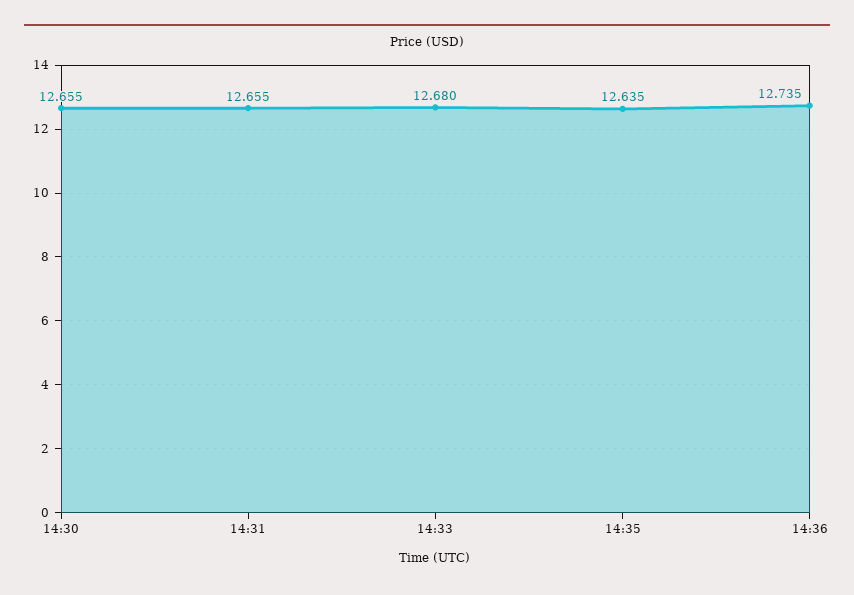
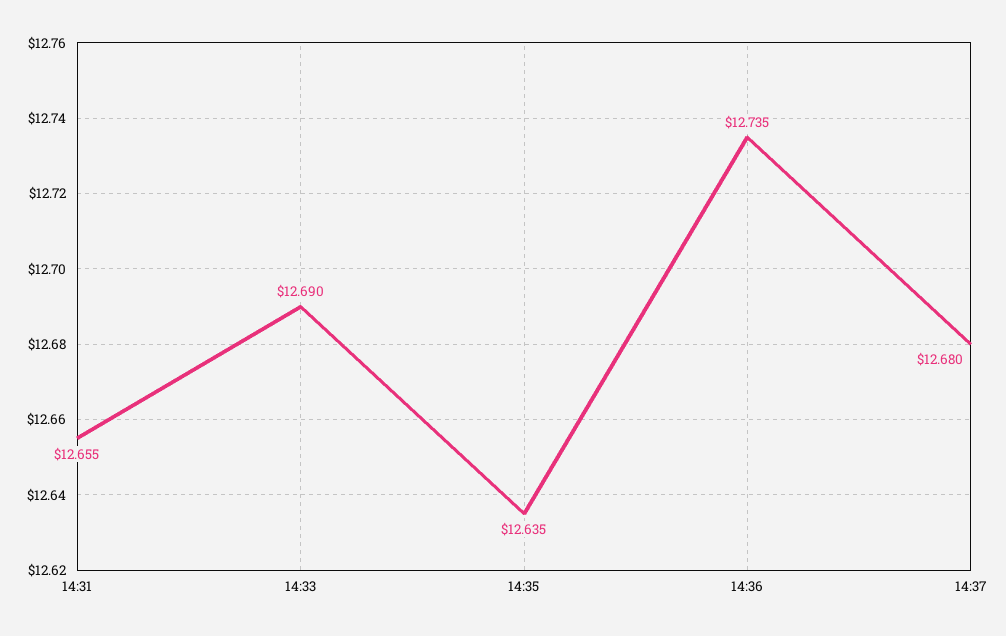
14:30: 12.655 -> none
14:33: 12.68 -> 12.69
14:37: none -> 12.68

